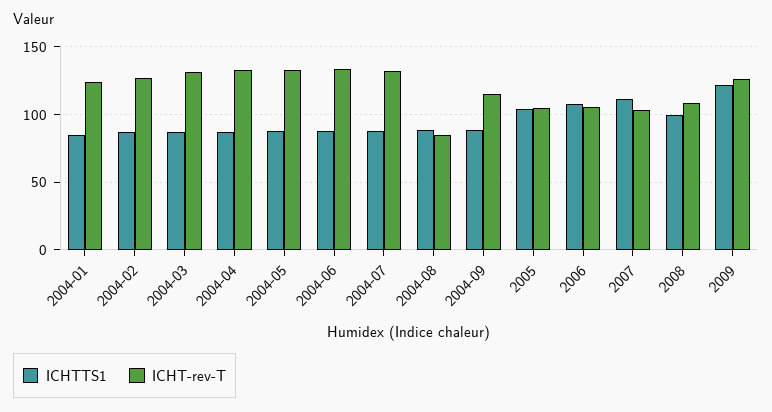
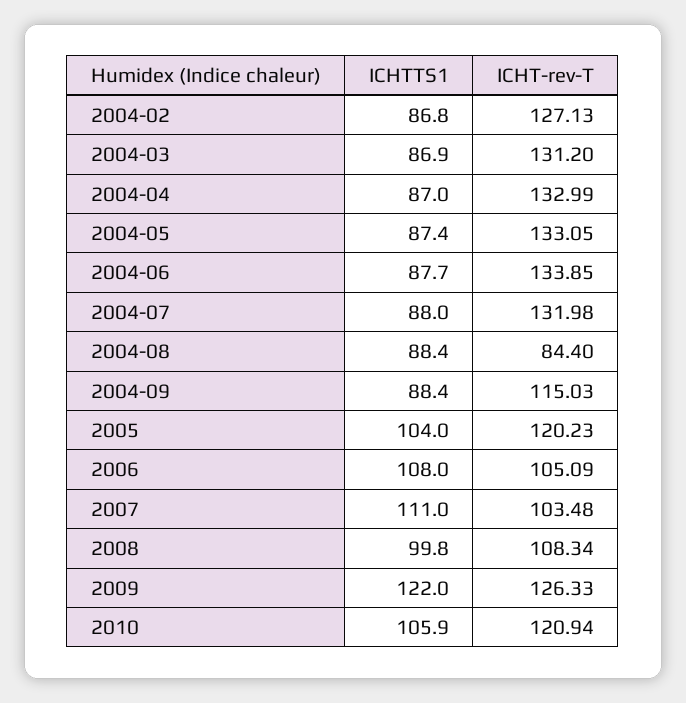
ICHTTS1, 2004-01: 85 -> none
ICHT-rev-T, 2004-01: 125 -> none
ICHT-rev-T, 2005: 105 -> 120.23
ICHTTS1, 2010: none -> 105.9
ICHT-rev-T, 2010: none -> 120.94

